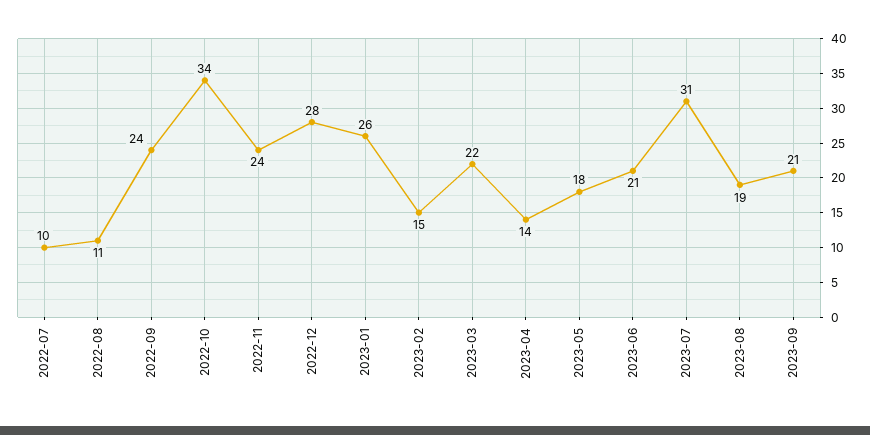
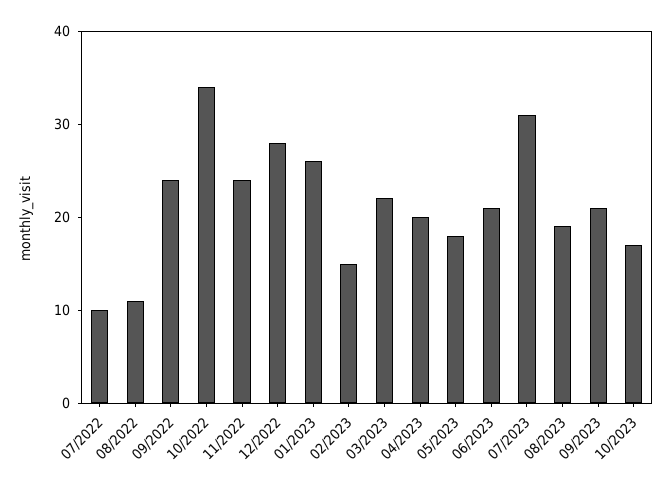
2023-04: 14 -> 20
10/2023: none -> 17

